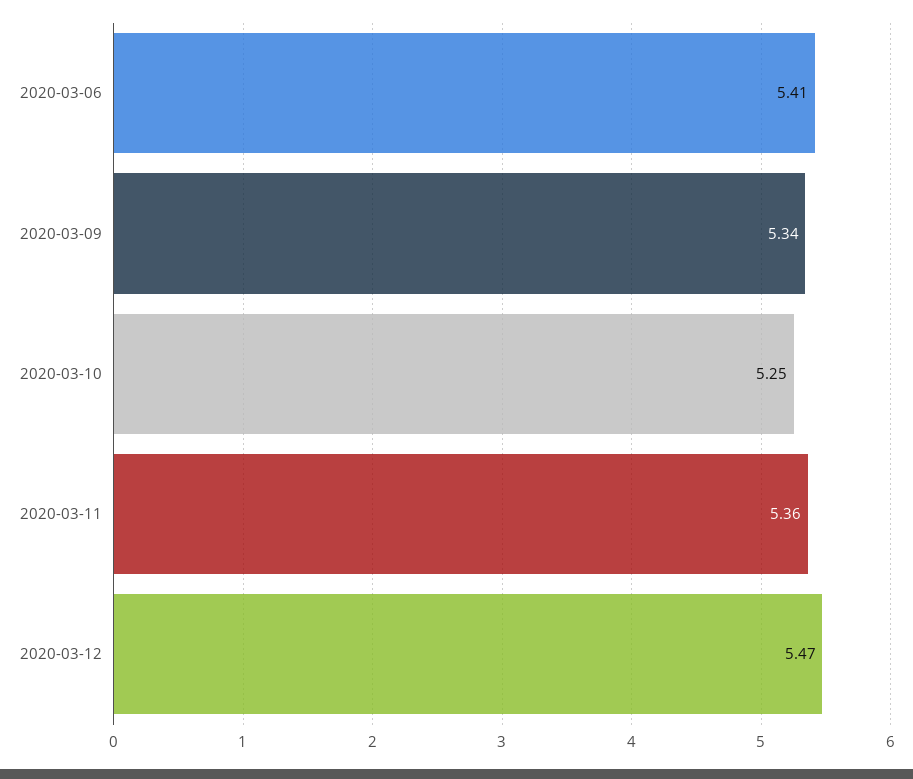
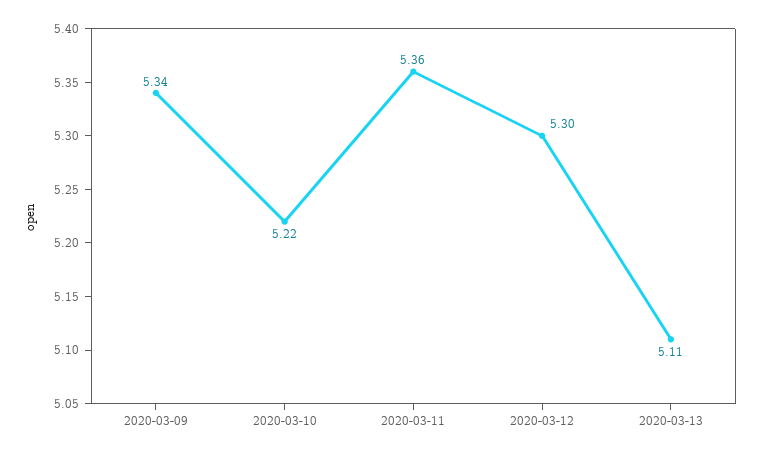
2020-03-06: 5.41 -> none
2020-03-10: 5.25 -> 5.22
2020-03-12: 5.47 -> 5.3
2020-03-13: none -> 5.11

